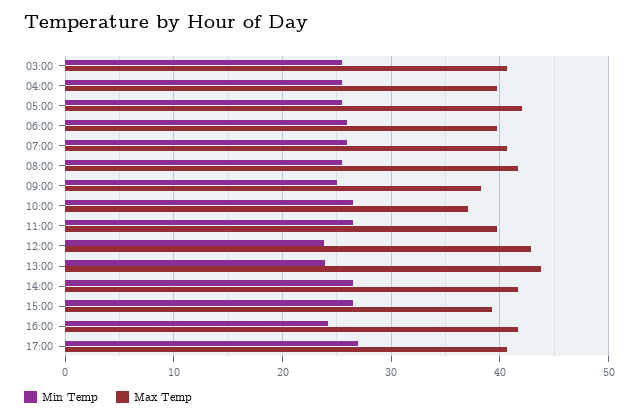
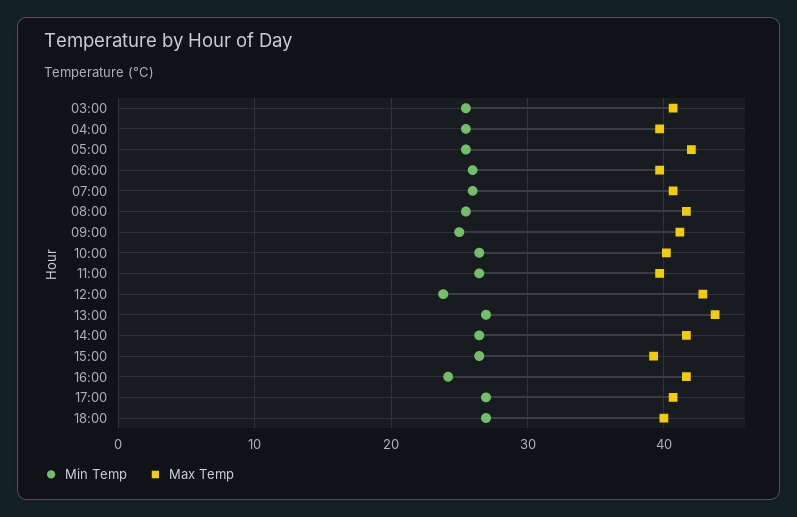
Max Temp, 09:00: 38 -> 41
Max Temp, 10:00: 37 -> 40
Min Temp, 13:00: 24 -> 27
Min Temp, 18:00: none -> 27
Max Temp, 18:00: none -> 40

